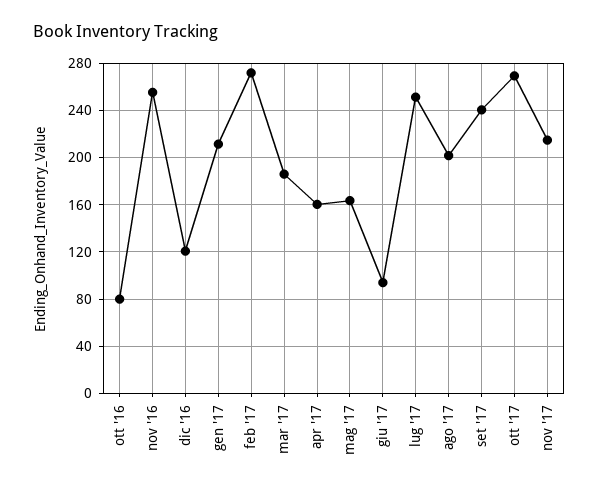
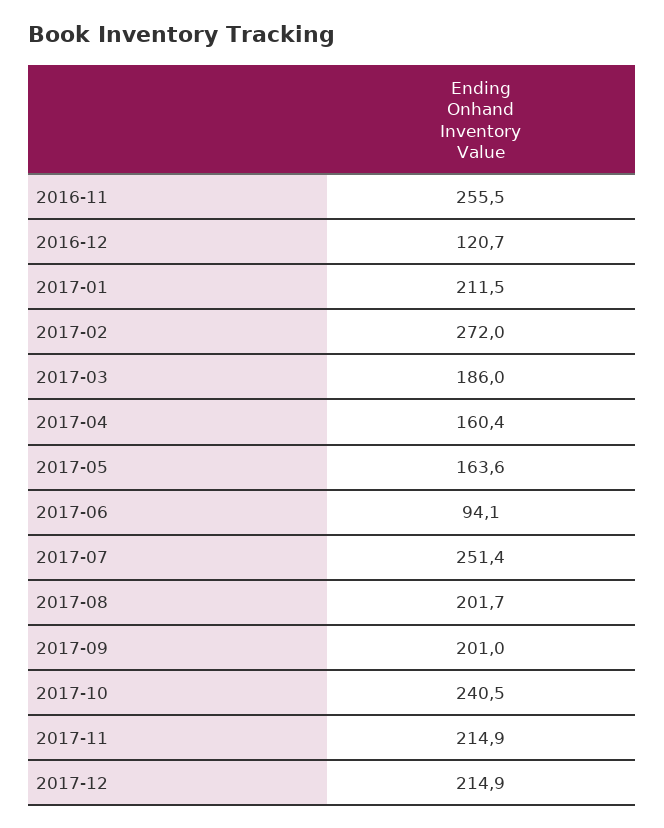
ott '16: 80 -> none
set '17: 240 -> 201
ott '17: 270 -> 240.5
2017-12: none -> 214.9

